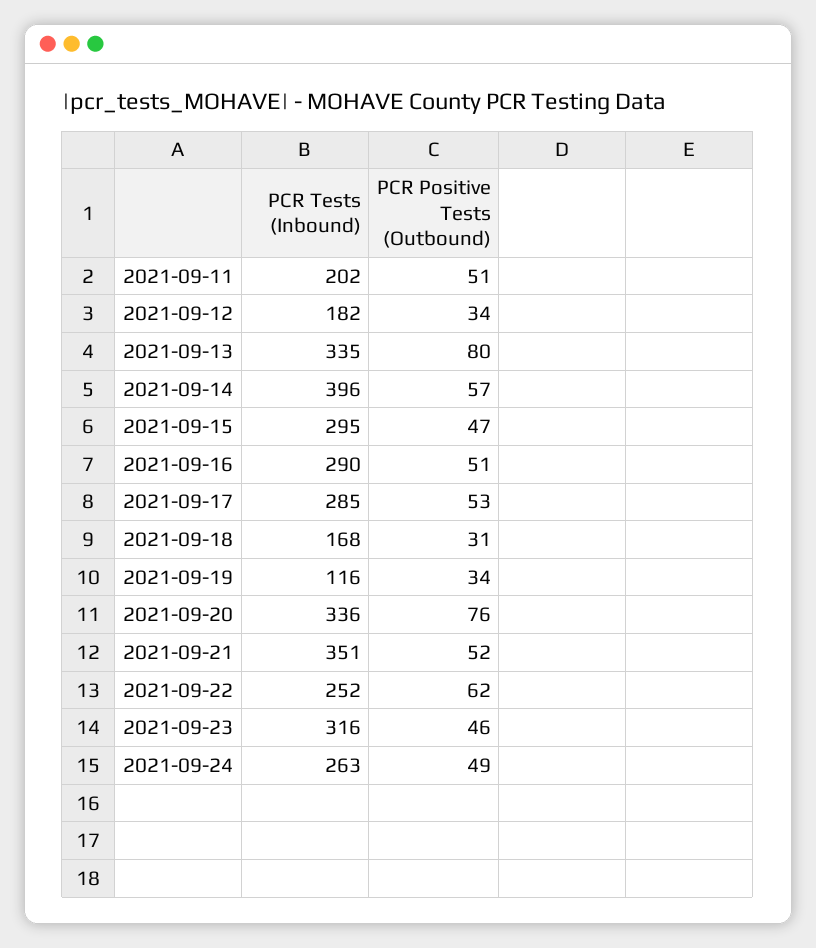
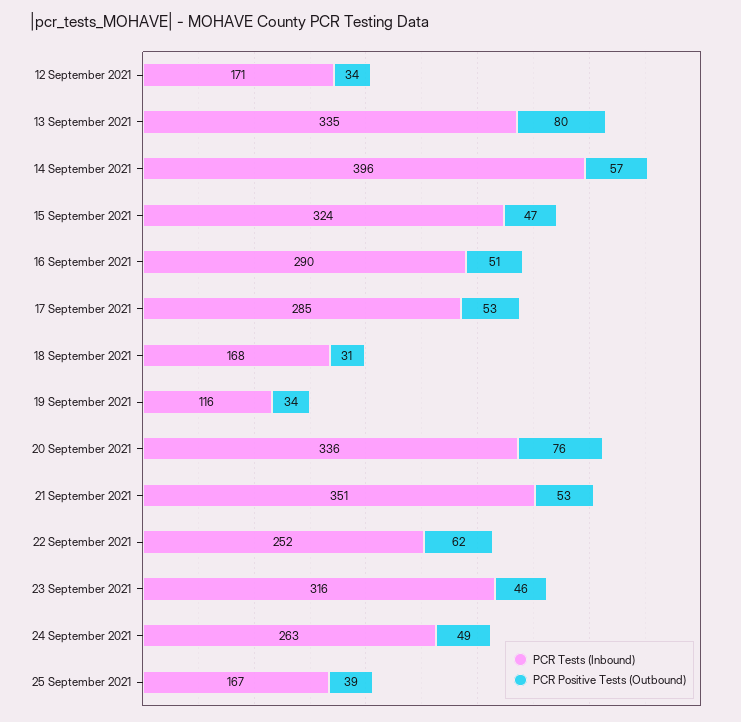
PCR Tests (Inbound), 2021-09-11: 202 -> none
PCR Positive Tests (Outbound), 2021-09-11: 51 -> none
PCR Tests (Inbound), 2021-09-12: 182 -> 171
PCR Tests (Inbound), 2021-09-15: 295 -> 324
PCR Positive Tests (Outbound), 2021-09-21: 52 -> 53
PCR Tests (Inbound), 25 September 2021: none -> 167
PCR Positive Tests (Outbound), 25 September 2021: none -> 39

